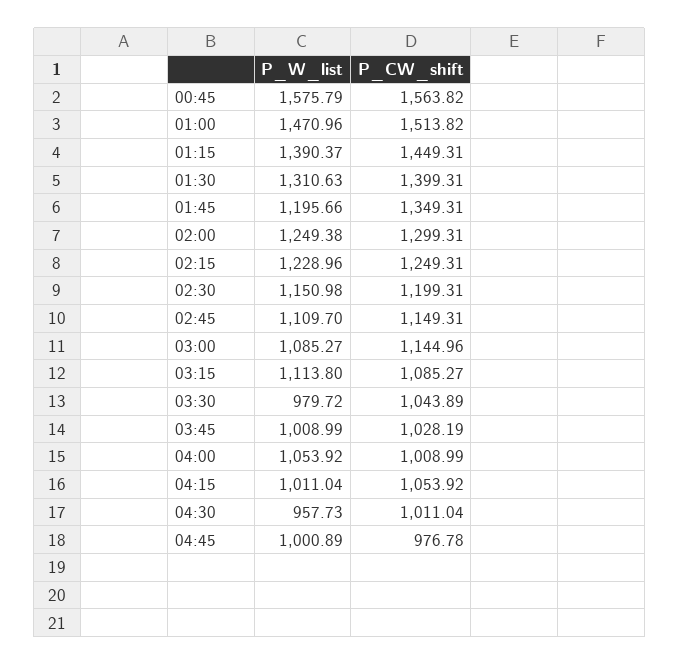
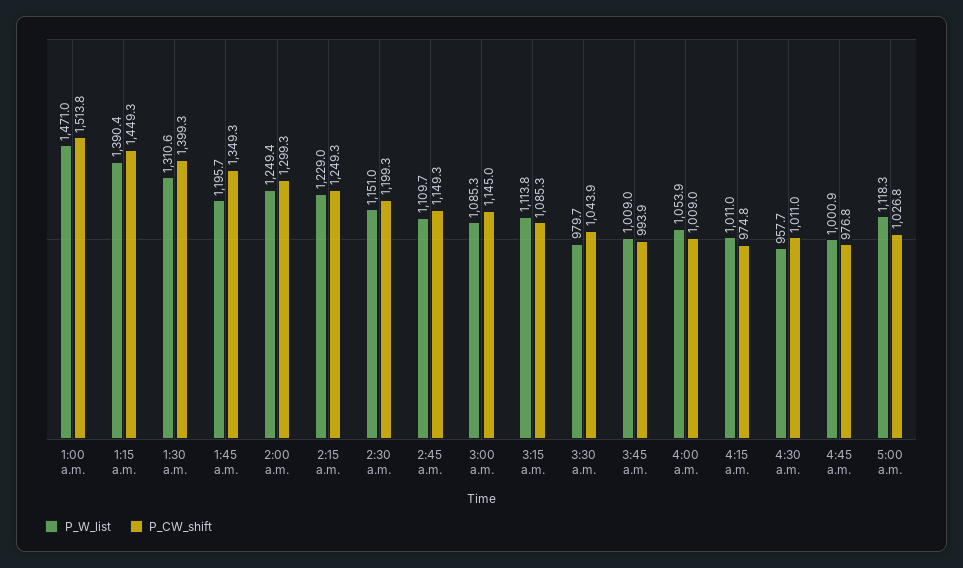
P_W_list, 00:45: 1575.79 -> none
P_CW_shift, 00:45: 1563.82 -> none
P_CW_shift, 03:45: 1028.19 -> 993.9
P_CW_shift, 04:15: 1053.92 -> 974.8
P_W_list, 5:00 a.m.: none -> 1118.3
P_CW_shift, 5:00 a.m.: none -> 1026.8

